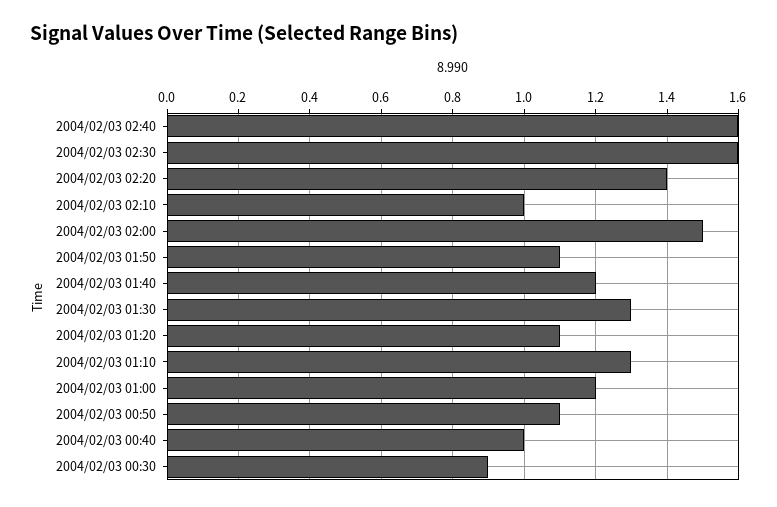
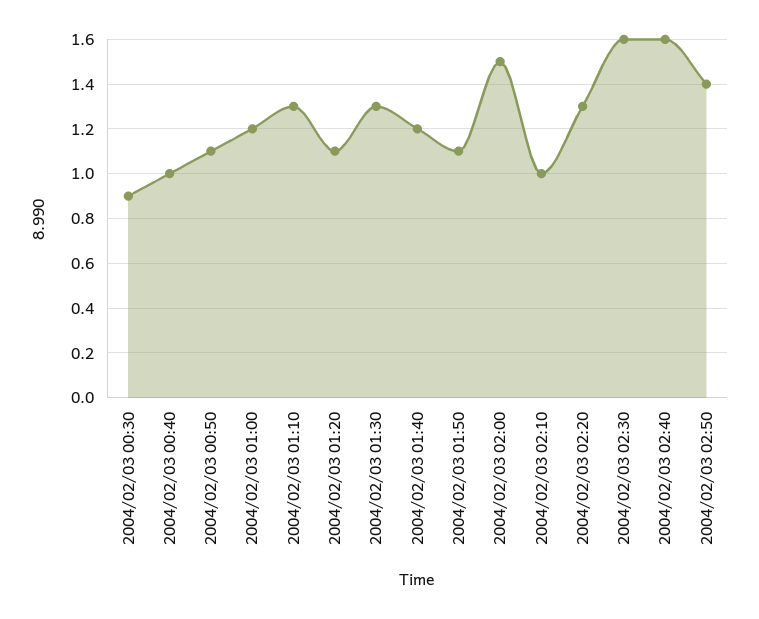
2004/02/03 02:20: 1.4 -> 1.3
2004/02/03 02:50: none -> 1.4

